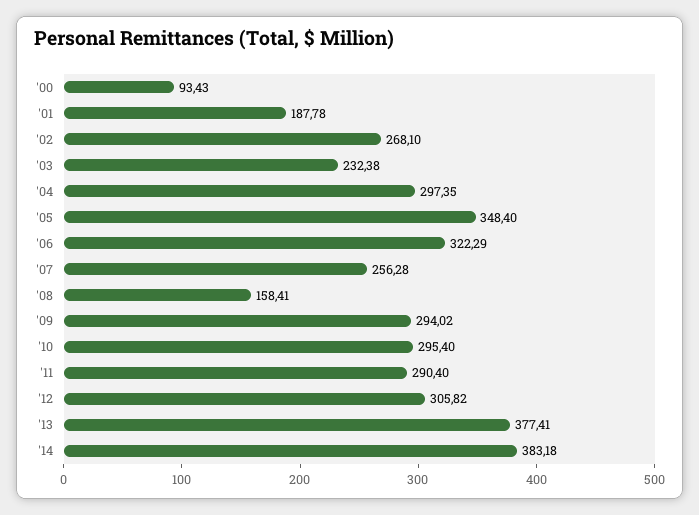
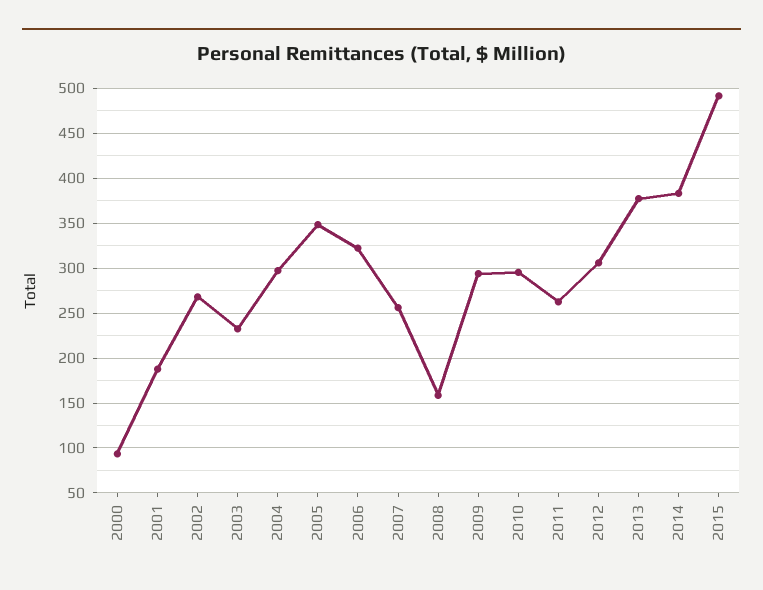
'11: 290.4 -> 260
2015: none -> 490

